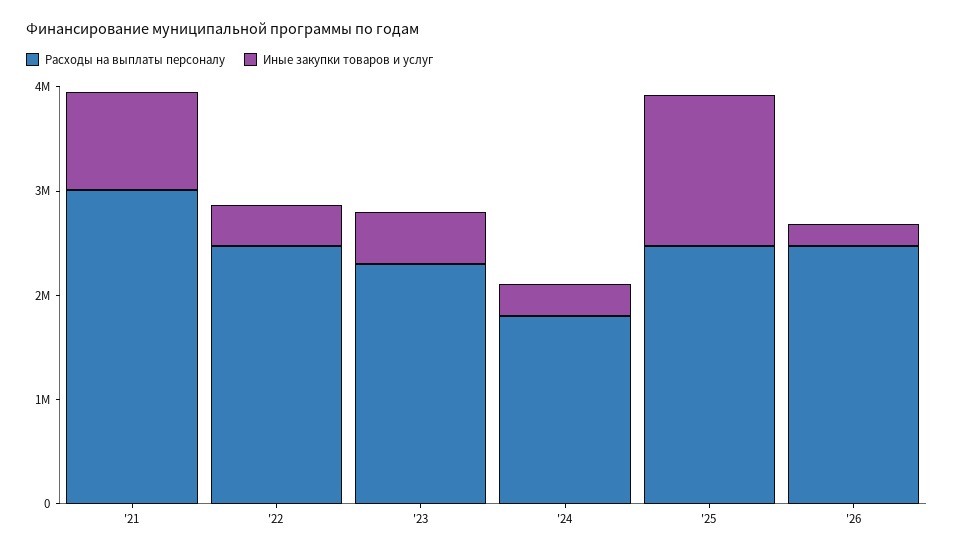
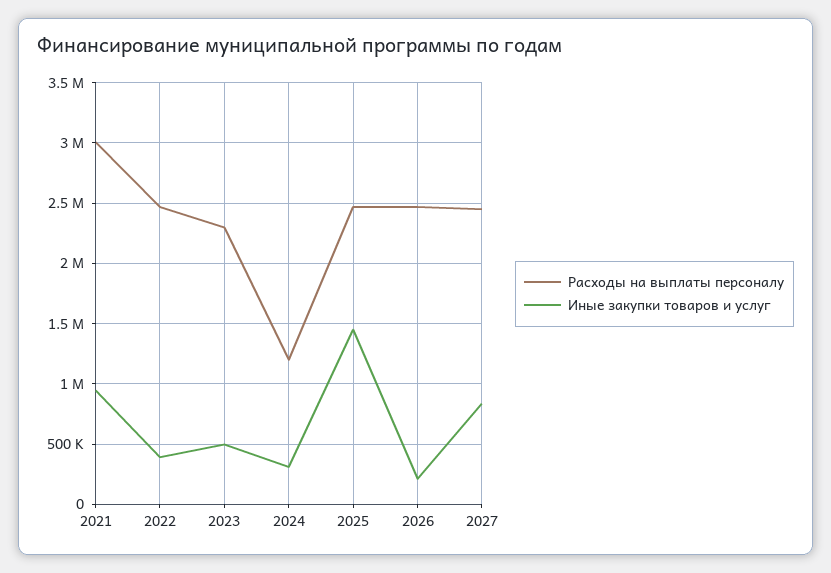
Расходы на выплаты персоналу, '24: 1800000 -> 1200000
Расходы на выплаты персоналу, 2027: none -> 2450000
Иные закупки товаров и услуг, 2027: none -> 850000

